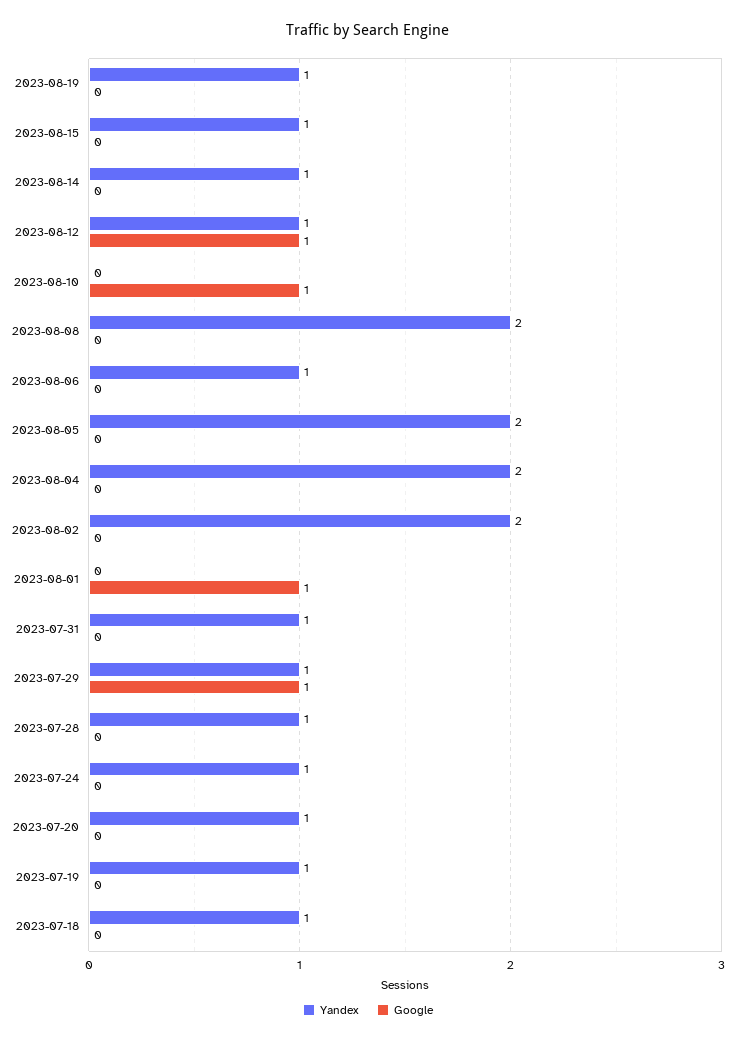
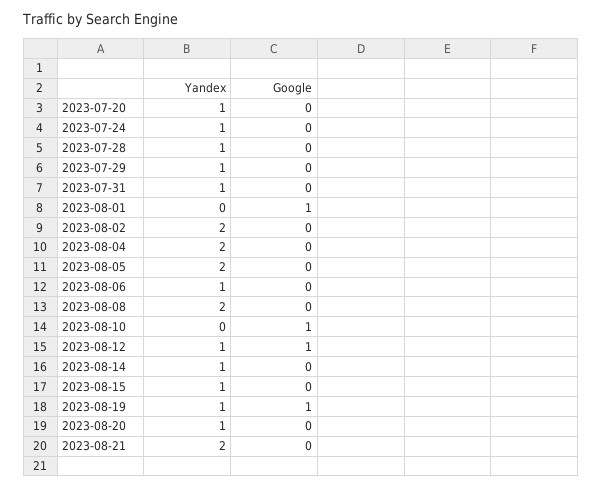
Google, 2023-08-19: 0 -> 1
Google, 2023-07-29: 1 -> 0
Yandex, 2023-07-19: 1 -> none
Google, 2023-07-19: 0 -> none
Yandex, 2023-07-18: 1 -> none
Google, 2023-07-18: 0 -> none
Yandex, 2023-08-20: none -> 1
Google, 2023-08-20: none -> 0
Yandex, 2023-08-21: none -> 2
Google, 2023-08-21: none -> 0

